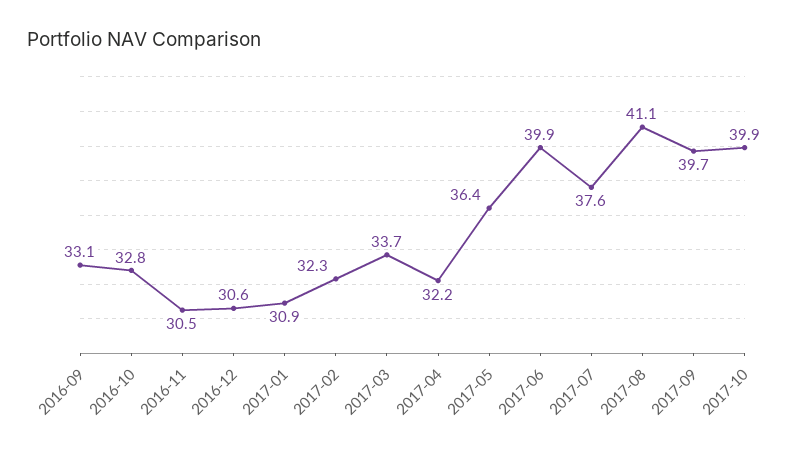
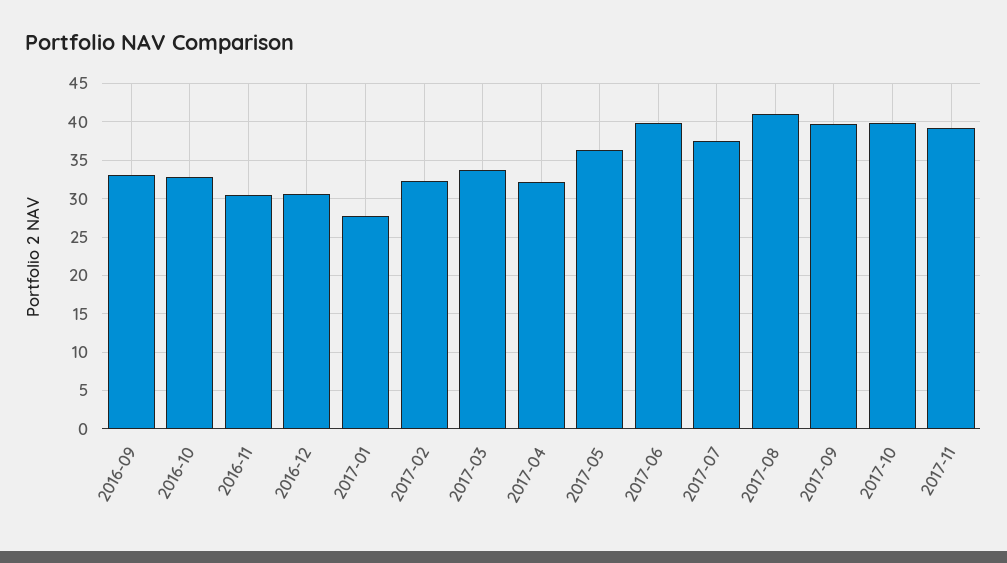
2017-01: 30.9 -> 28
2017-11: none -> 39

